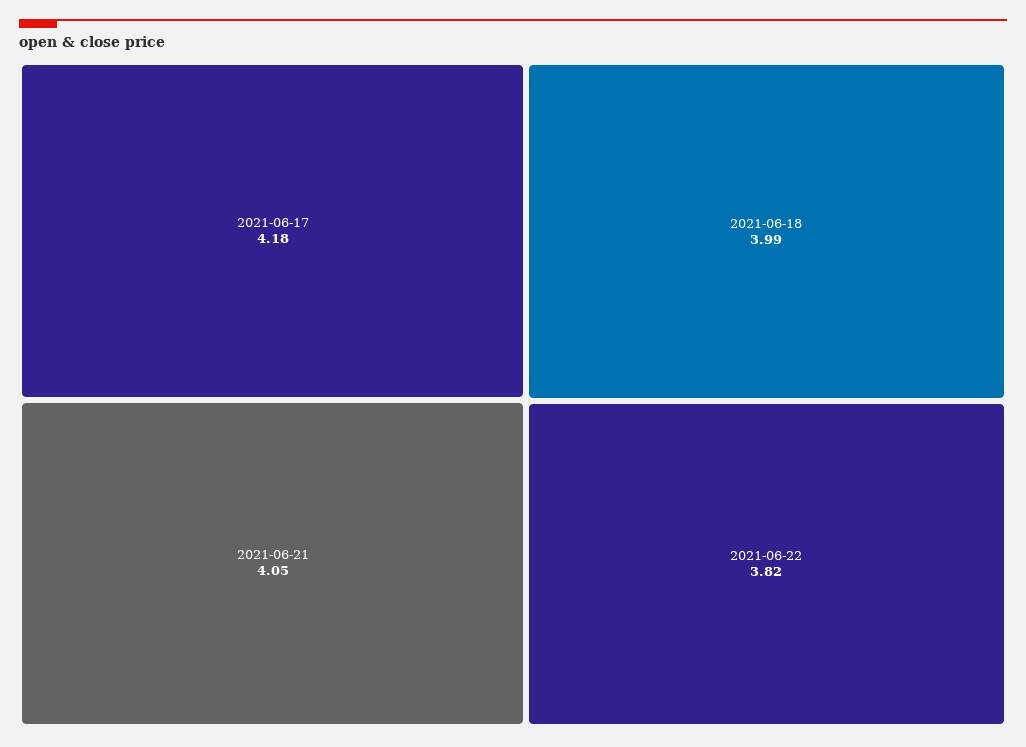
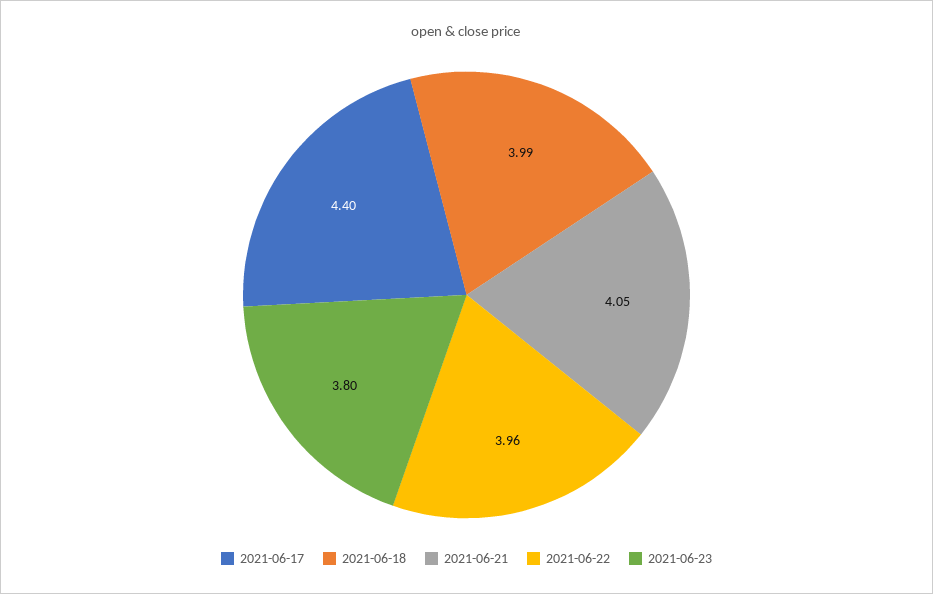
2021-06-17: 4.18 -> 4.4
2021-06-22: 3.82 -> 3.96
2021-06-23: none -> 3.8

